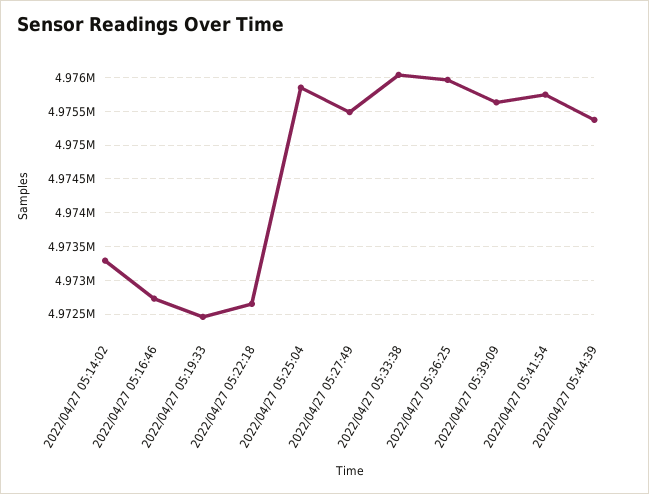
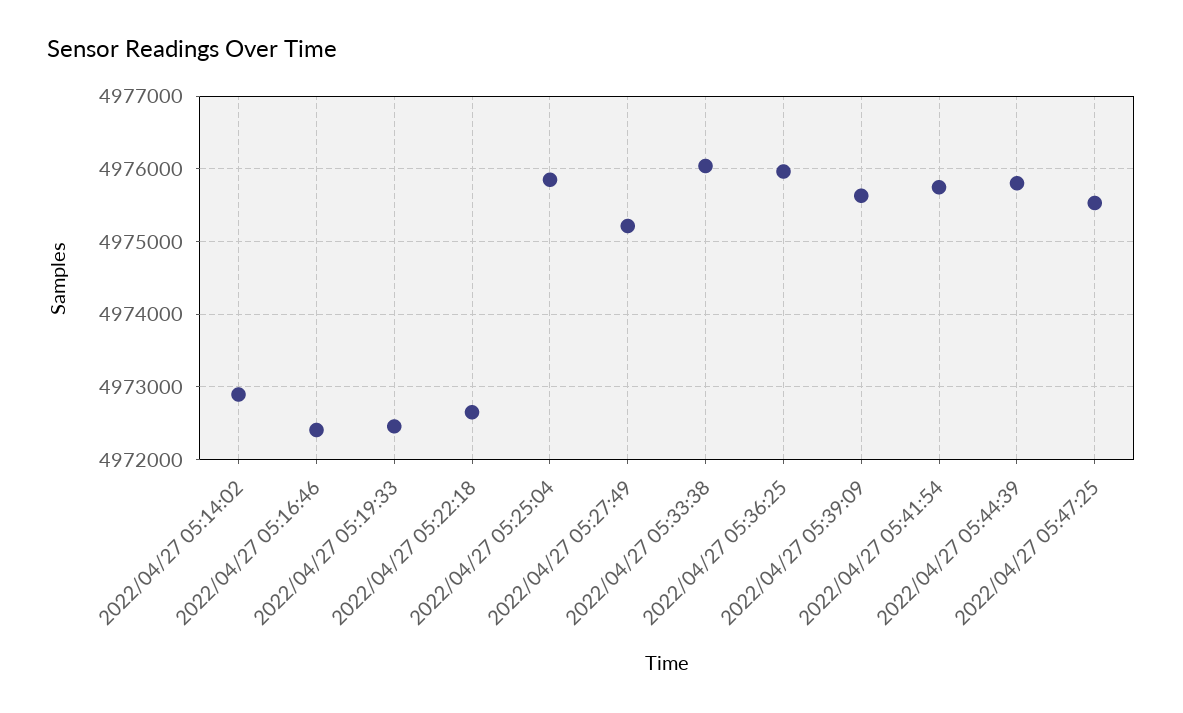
2022/04/27 05:14:02: 4973300 -> 4972900
2022/04/27 05:16:46: 4972700 -> 4972400
2022/04/27 05:27:49: 4975500 -> 4975200
2022/04/27 05:44:39: 4975400 -> 4975800
2022/04/27 05:47:25: none -> 4975500

